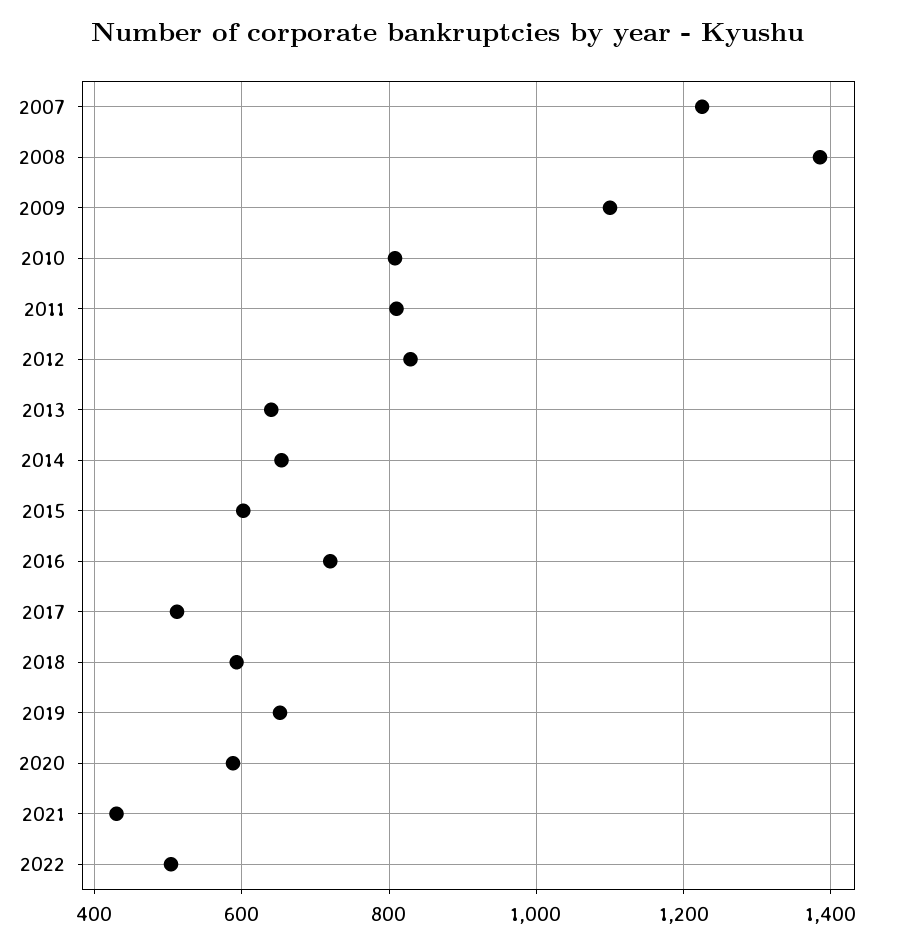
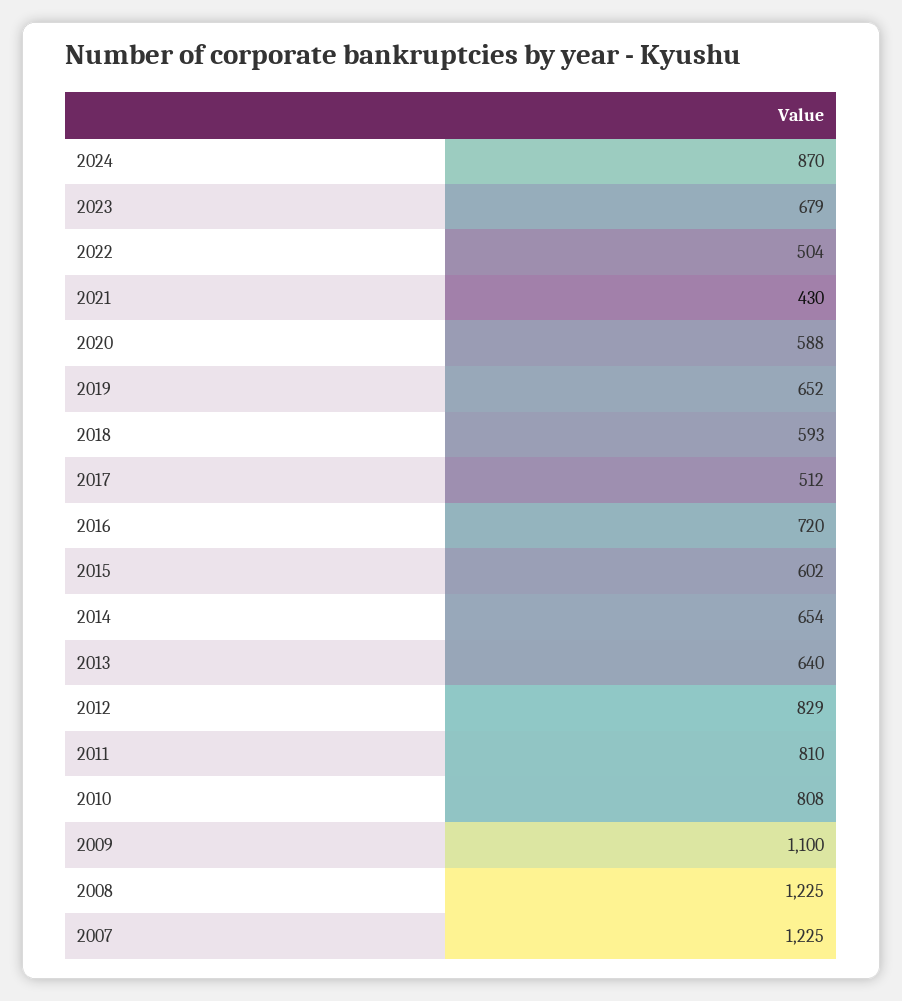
2008: 1380 -> 1225
2024: none -> 870
2023: none -> 679

